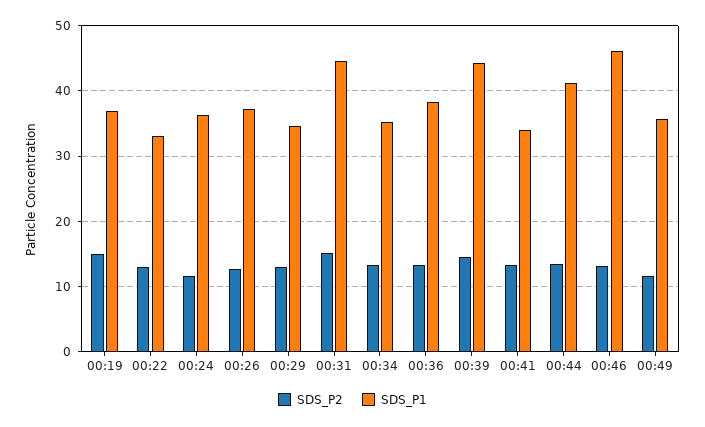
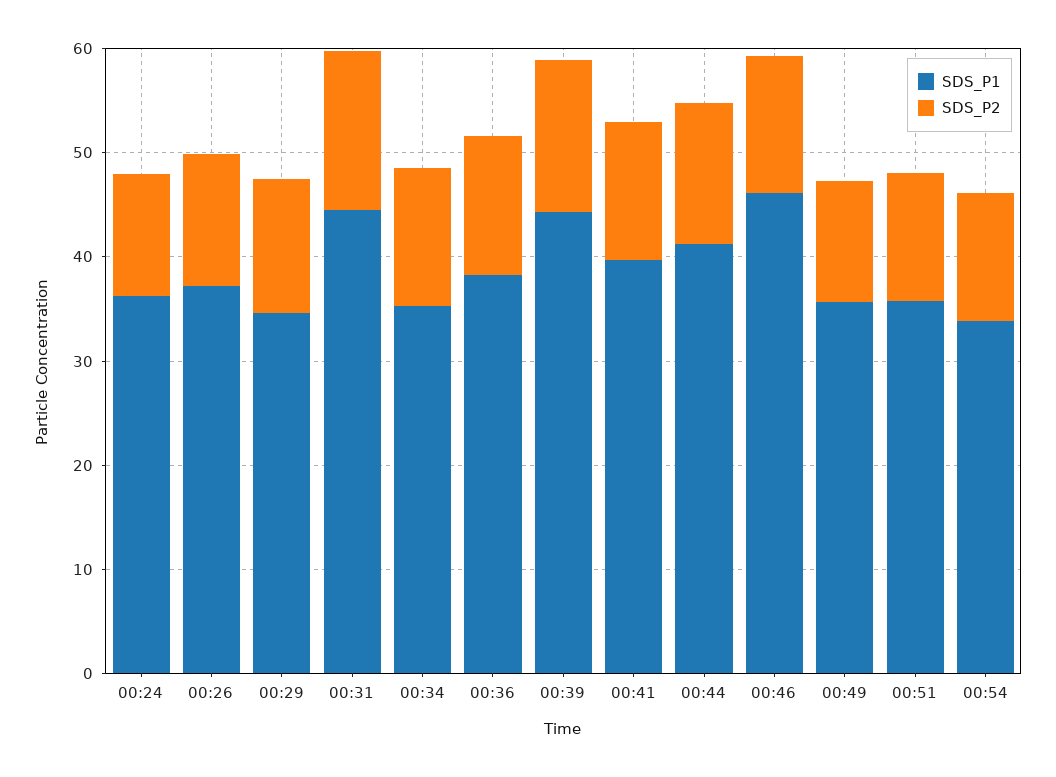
SDS_P2, 00:19: 15 -> none
SDS_P1, 00:19: 37 -> none
SDS_P2, 00:22: 13 -> none
SDS_P1, 00:22: 33 -> none
SDS_P1, 00:41: 34 -> 40
SDS_P1, 00:51: none -> 36
SDS_P2, 00:51: none -> 12
SDS_P1, 00:54: none -> 34
SDS_P2, 00:54: none -> 12

